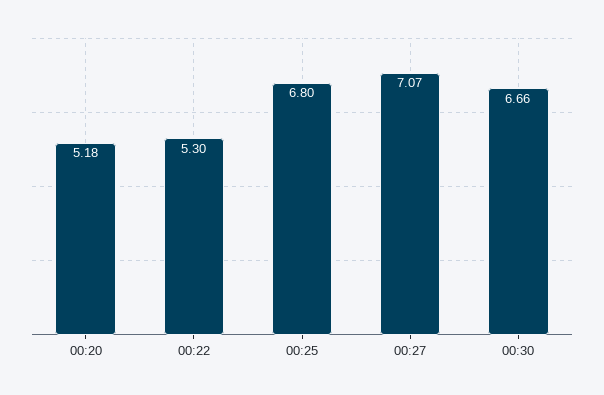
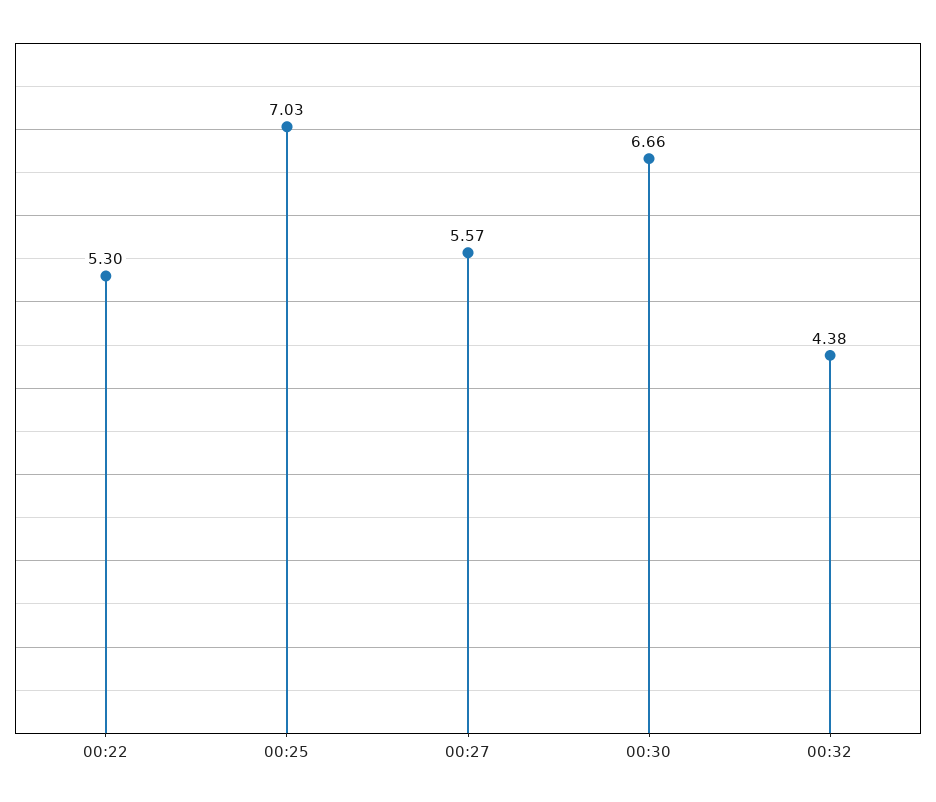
00:20: 5.18 -> none
00:25: 6.8 -> 7.03
00:27: 7.07 -> 5.57
00:32: none -> 4.38

